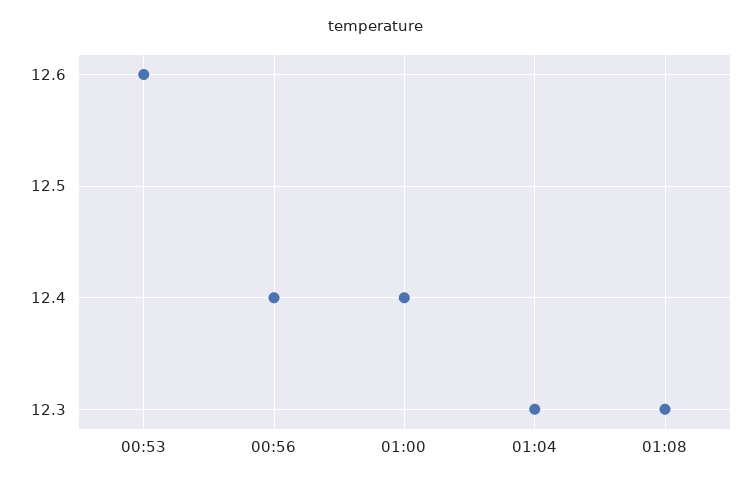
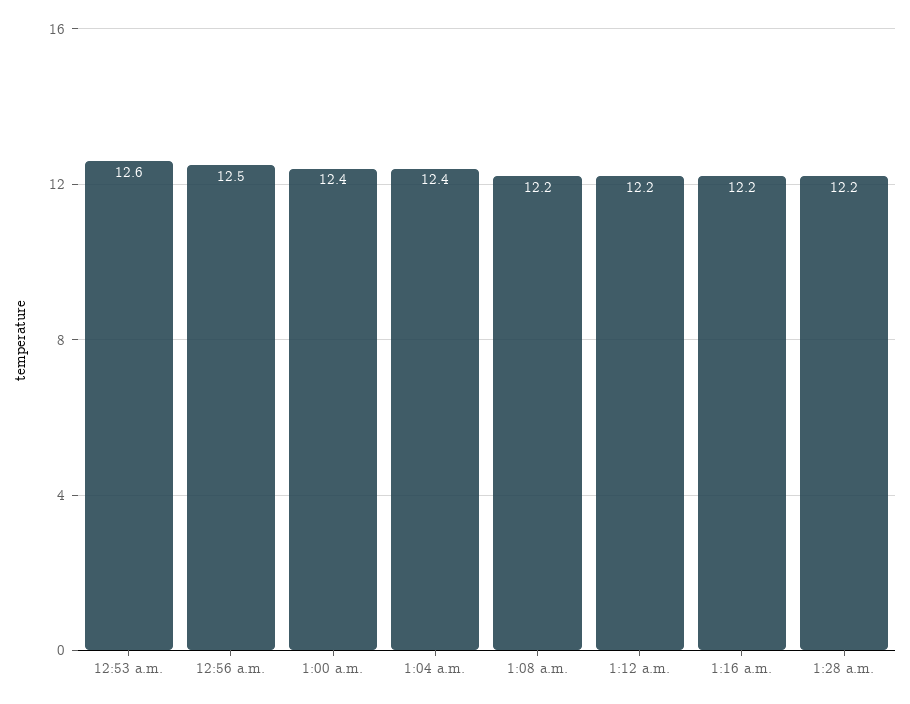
00:56: 12.4 -> 12.5
01:04: 12.3 -> 12.4
01:08: 12.3 -> 12.2
1:12 a.m.: none -> 12.2
1:16 a.m.: none -> 12.2
1:28 a.m.: none -> 12.2

